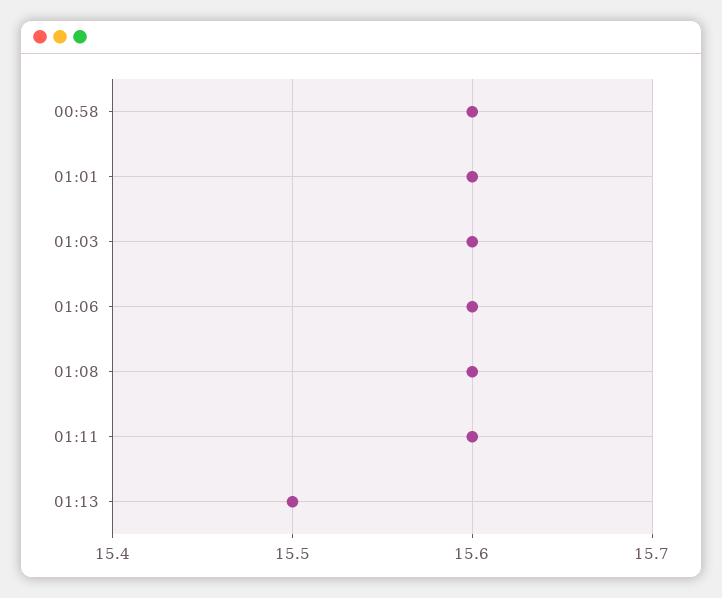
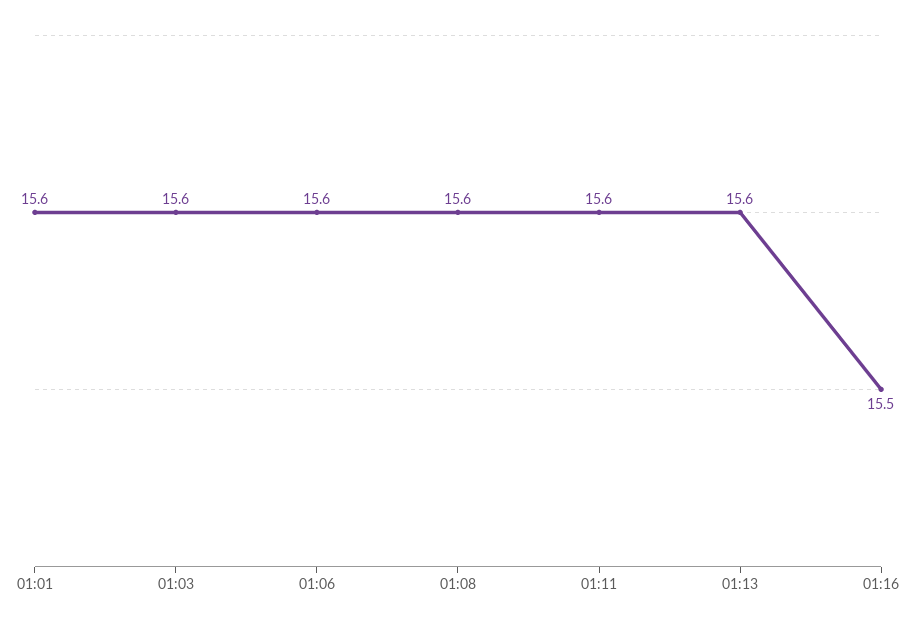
00:58: 15.6 -> none
01:13: 15.5 -> 15.6
01:16: none -> 15.5

